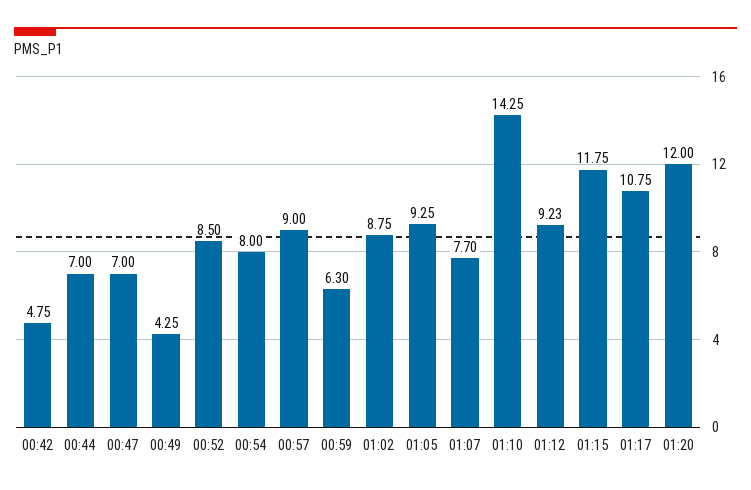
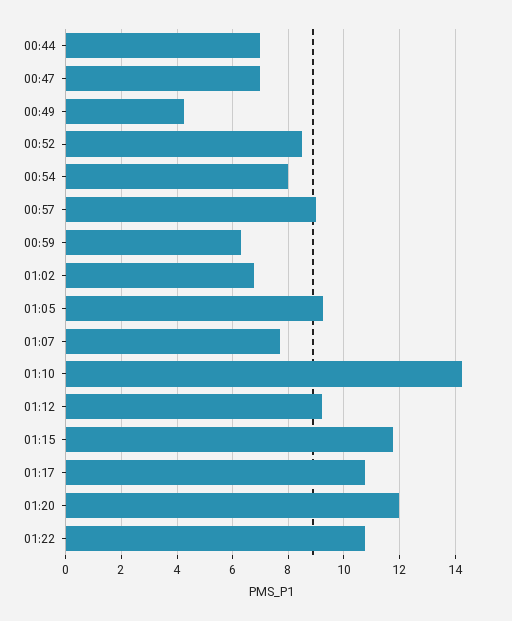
00:42: 4.75 -> none
01:02: 8.75 -> 6.75
01:22: none -> 10.75

